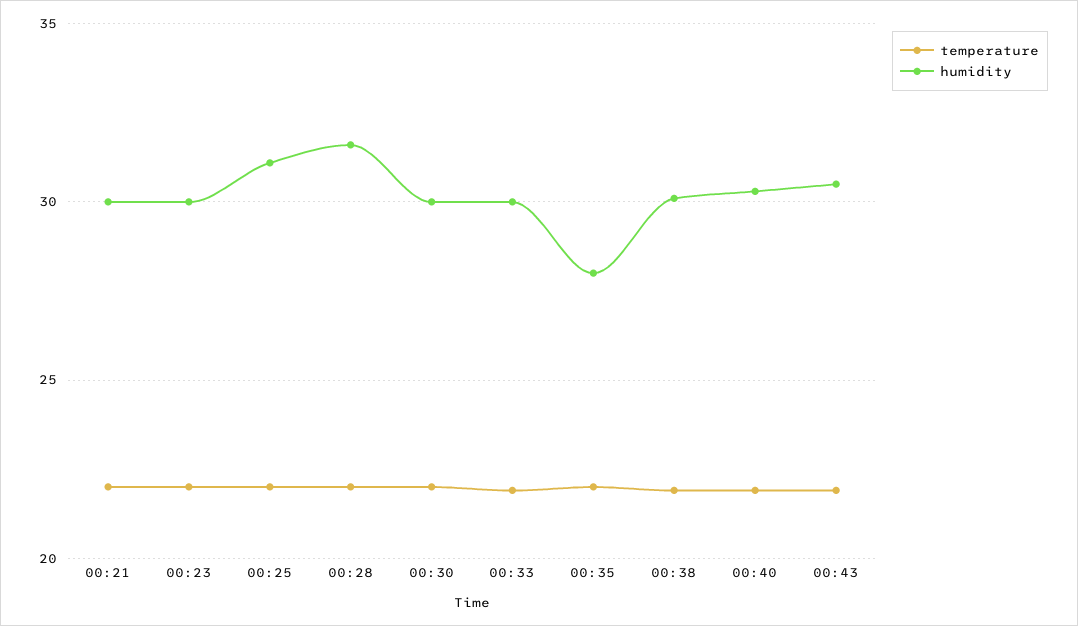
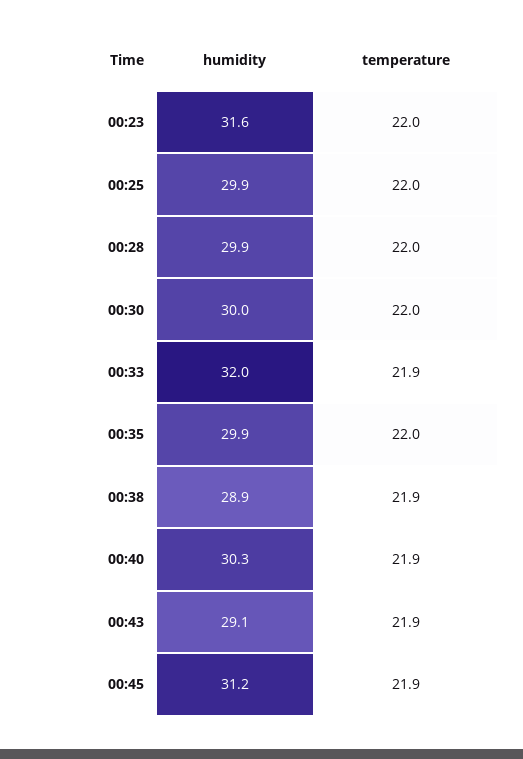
temperature, 00:21: 22 -> none
humidity, 00:21: 30 -> none
humidity, 00:23: 30 -> 31.6
humidity, 00:25: 31 -> 29.9
humidity, 00:28: 31.5 -> 29.9
humidity, 00:33: 30 -> 32
humidity, 00:35: 28 -> 29.9
humidity, 00:38: 30 -> 28.9
humidity, 00:43: 30.5 -> 29.1
humidity, 00:45: none -> 31.2
temperature, 00:45: none -> 21.9

